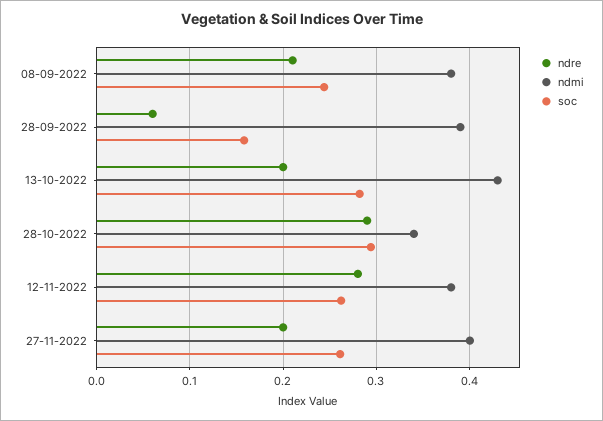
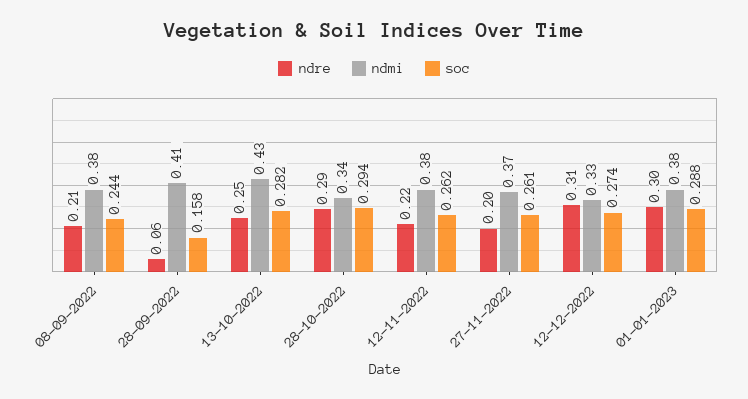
ndmi, 28-09-2022: 0.39 -> 0.41
ndre, 13-10-2022: 0.2 -> 0.25
ndre, 12-11-2022: 0.28 -> 0.22
ndmi, 27-11-2022: 0.4 -> 0.37
ndre, 12-12-2022: none -> 0.31
ndmi, 12-12-2022: none -> 0.33
soc, 12-12-2022: none -> 0.274
ndre, 01-01-2023: none -> 0.3
ndmi, 01-01-2023: none -> 0.38
soc, 01-01-2023: none -> 0.288

